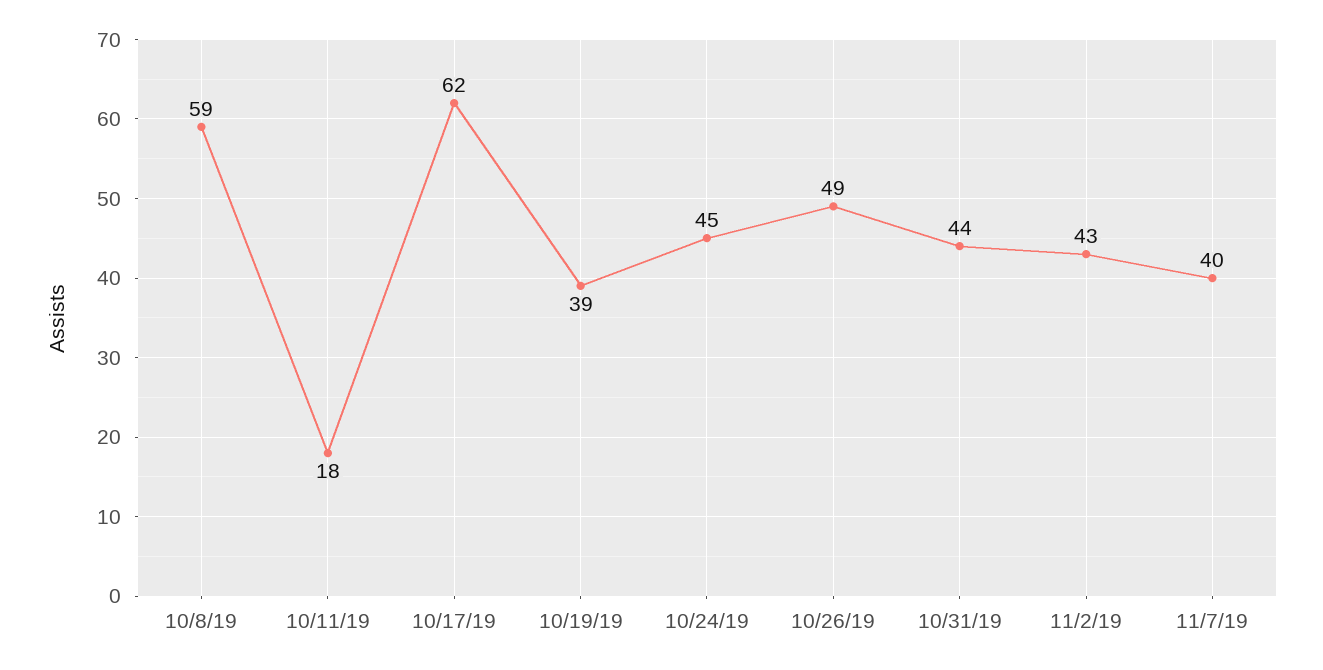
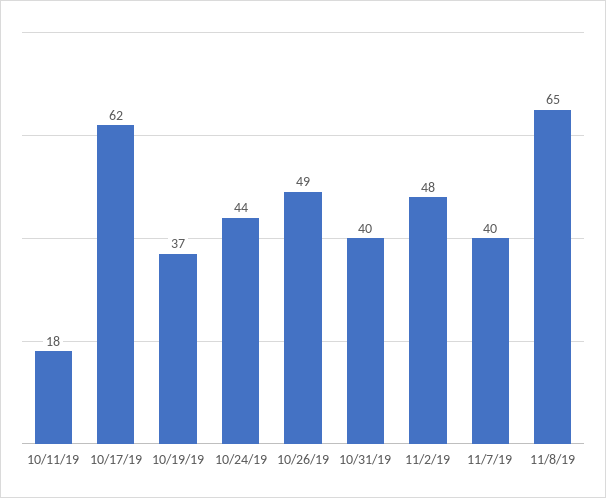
10/8/19: 59 -> none
10/19/19: 39 -> 37
10/24/19: 45 -> 44
10/31/19: 44 -> 40
11/2/19: 43 -> 48
11/8/19: none -> 65

